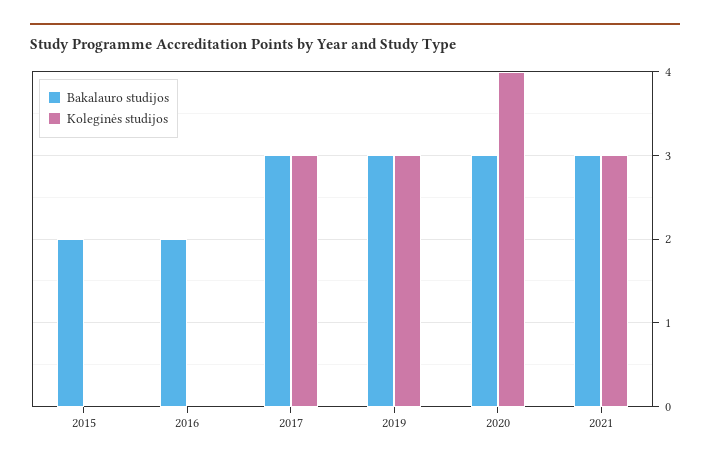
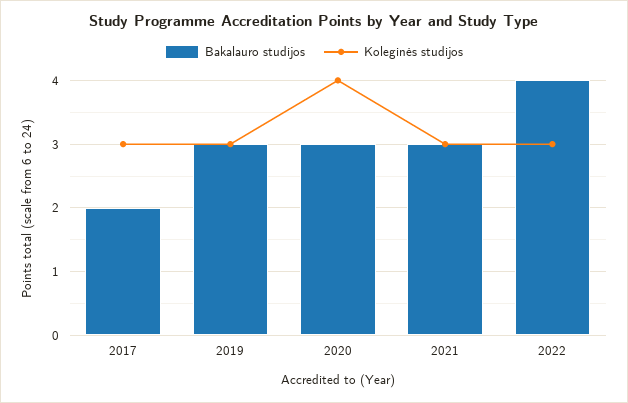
Bakalauro studijos, 2015: 2 -> none
Koleginės studijos, 2015: 0 -> none
Bakalauro studijos, 2016: 2 -> none
Koleginės studijos, 2016: 0 -> none
Bakalauro studijos, 2017: 3 -> 2
Bakalauro studijos, 2022: none -> 4
Koleginės studijos, 2022: none -> 3

